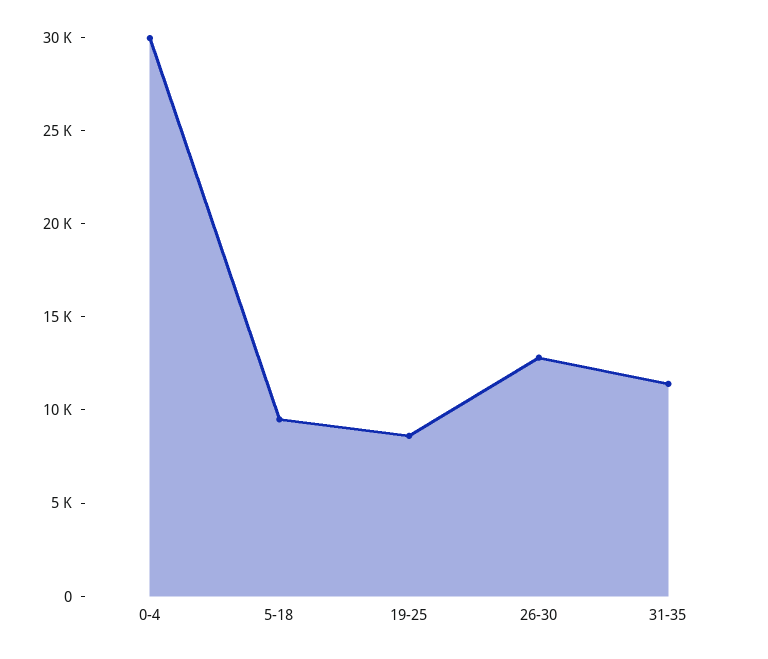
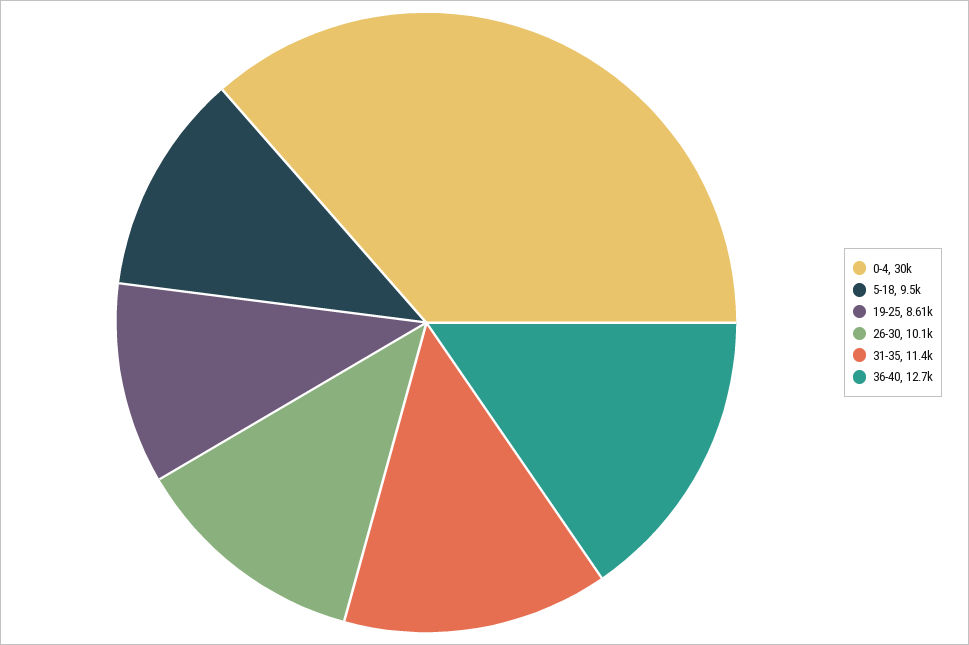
26-30: 13000 -> 10100
36-40: none -> 12700

